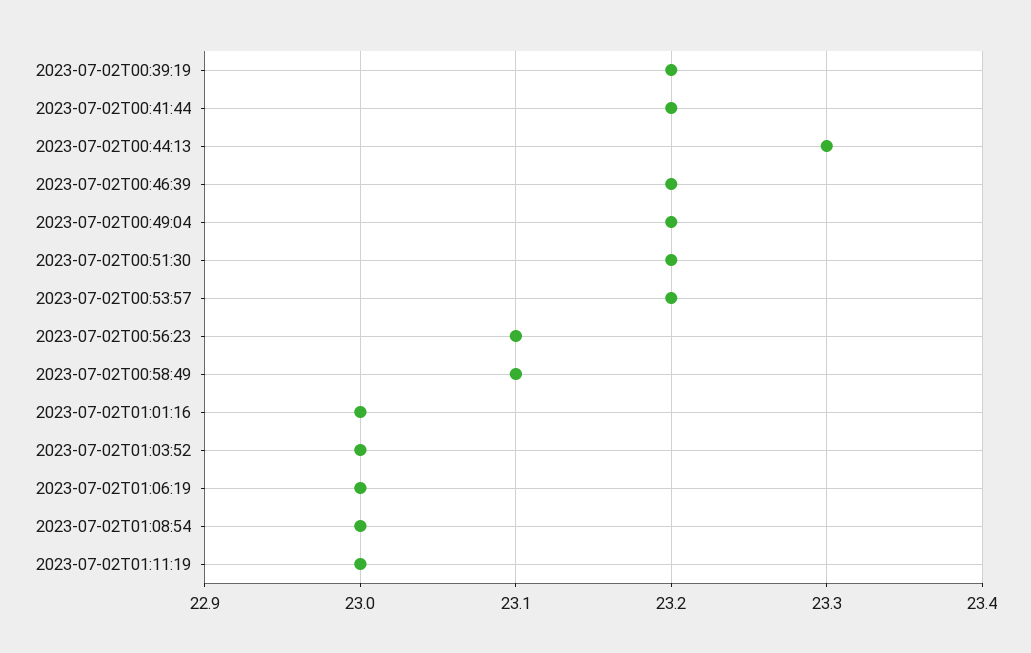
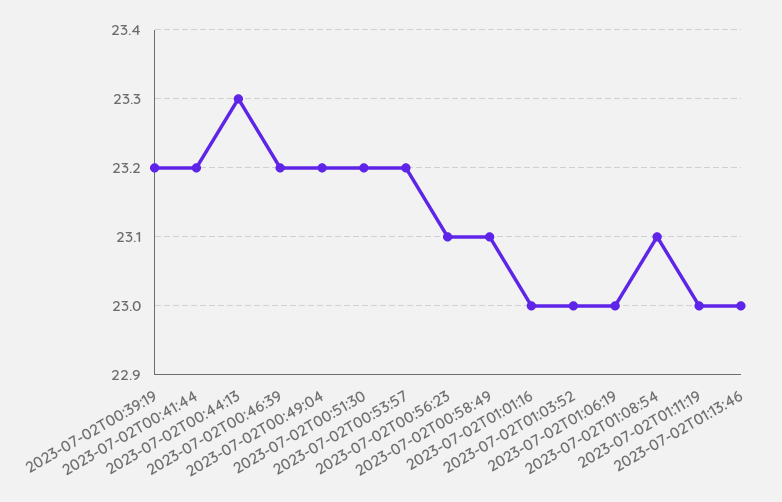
2023-07-02T01:08:54: 23 -> 23.1
2023-07-02T01:13:46: none -> 23

